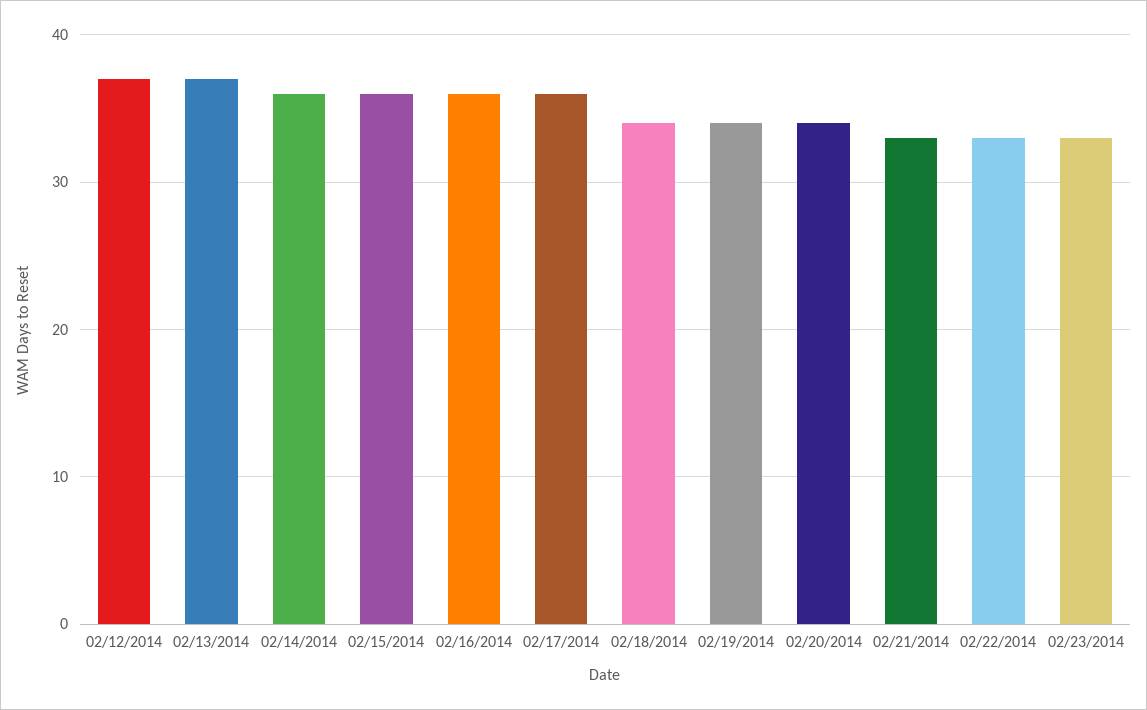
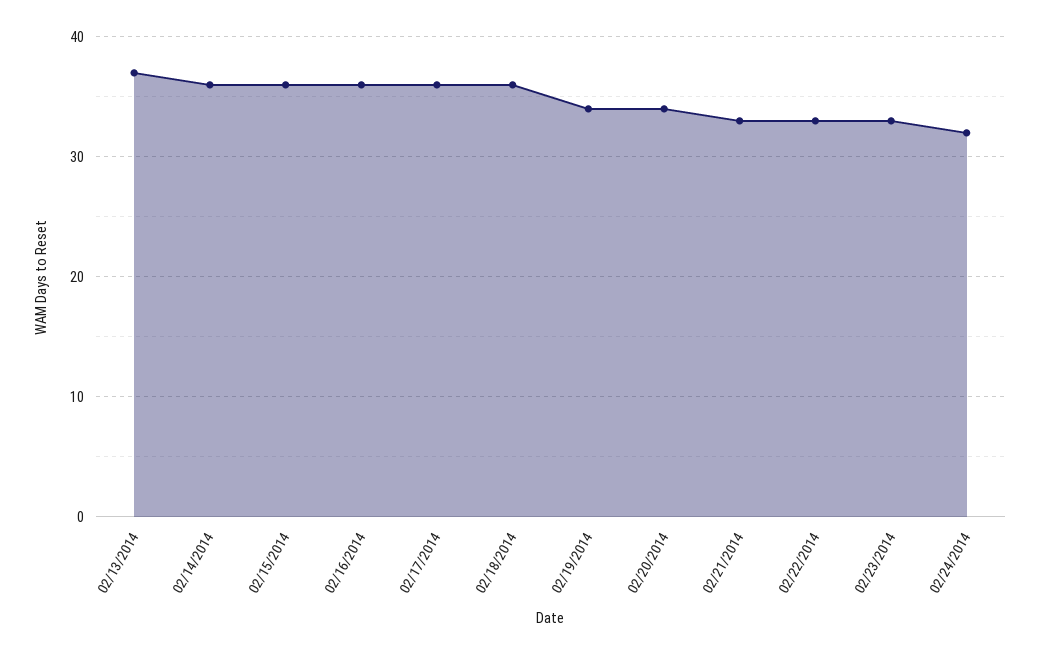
02/12/2014: 37 -> none
02/18/2014: 34 -> 36
02/24/2014: none -> 32

